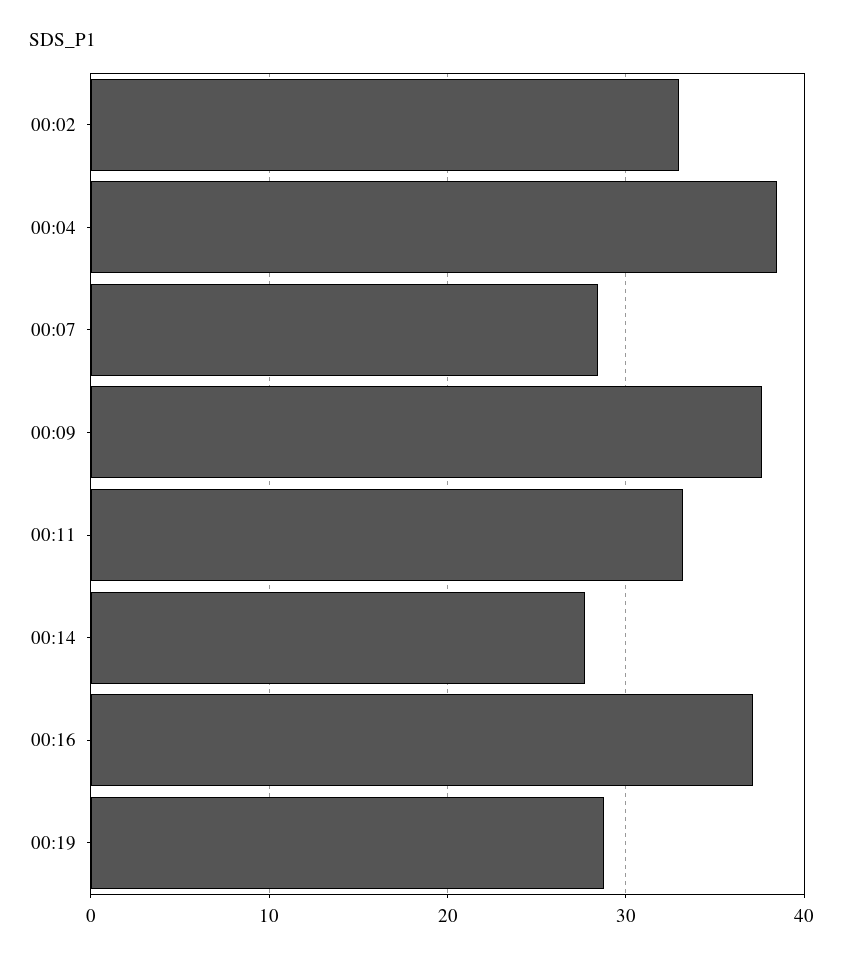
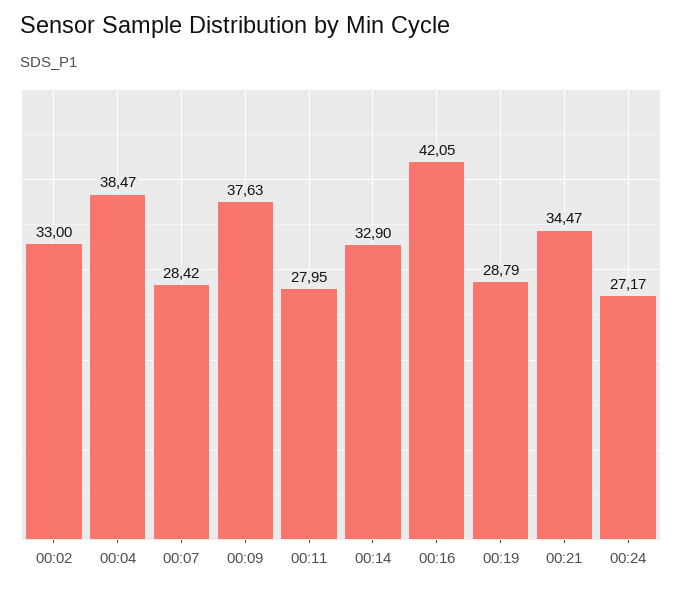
00:11: 33 -> 27.95
00:14: 28 -> 32.9
00:16: 37 -> 42.05
00:21: none -> 34.47
00:24: none -> 27.17

